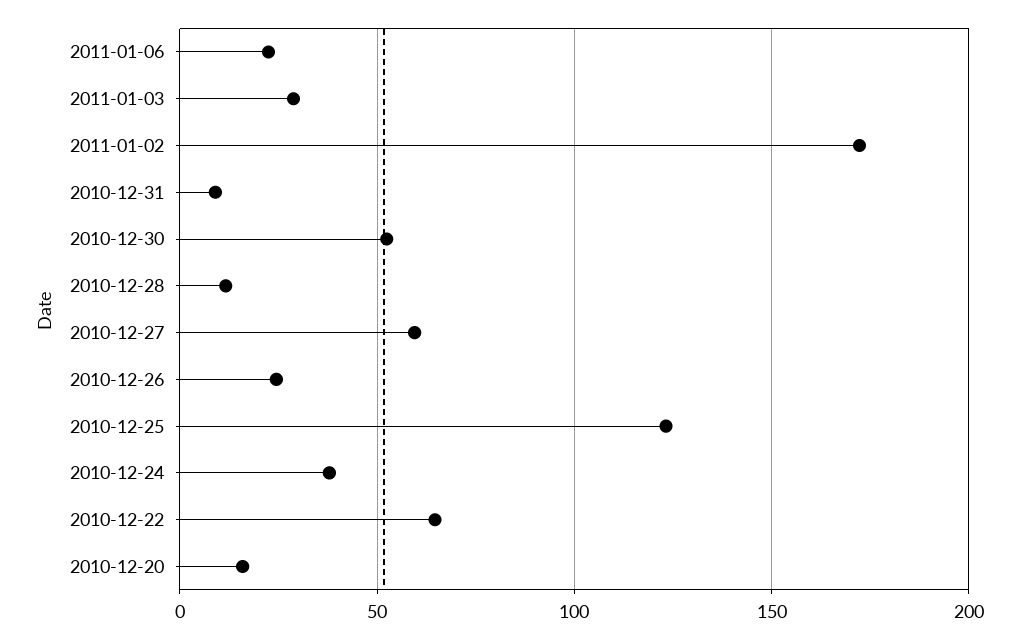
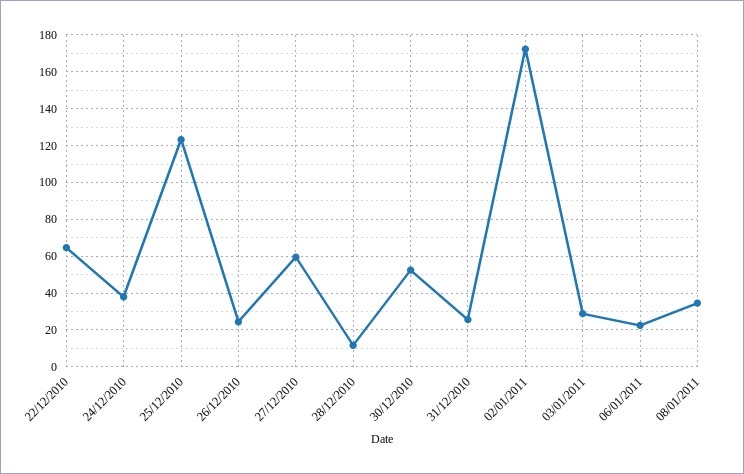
2010-12-31: 10 -> 25
2010-12-20: 15 -> none
08/01/2011: none -> 35

